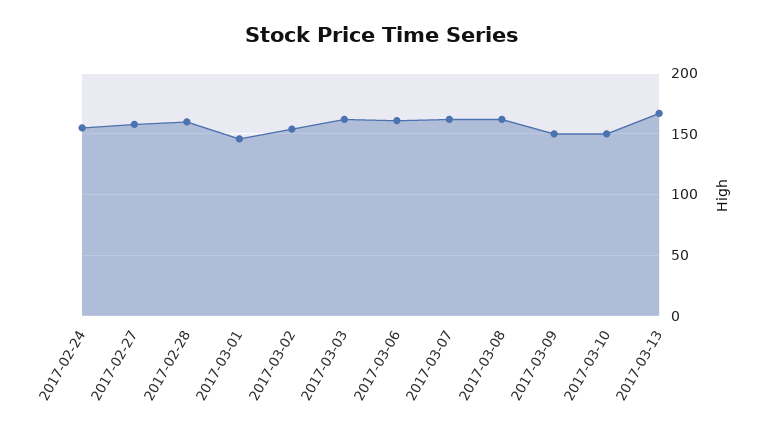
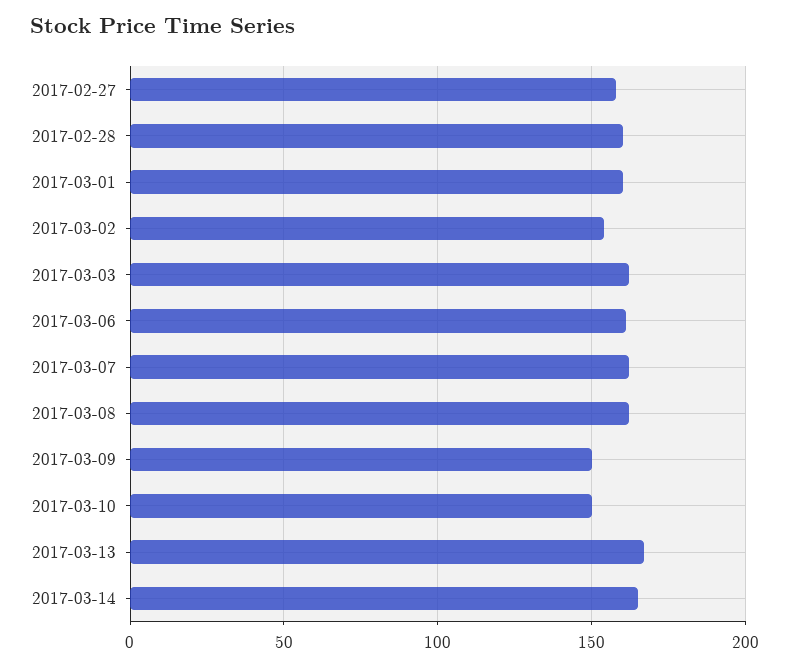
2017-02-24: 155 -> none
2017-03-01: 145 -> 160
2017-03-14: none -> 165

